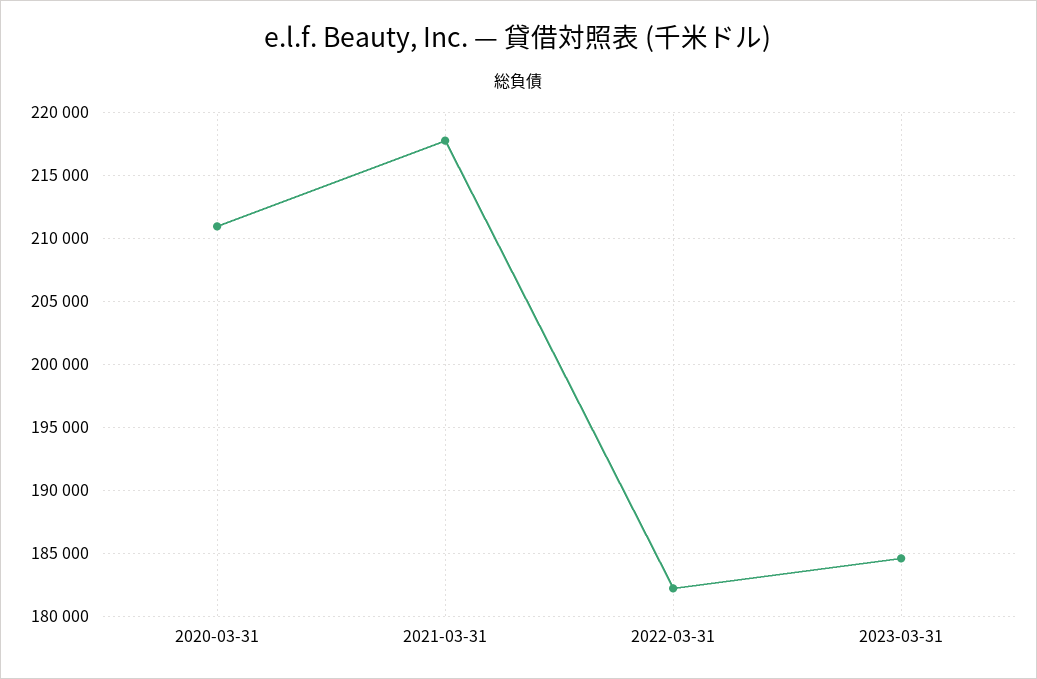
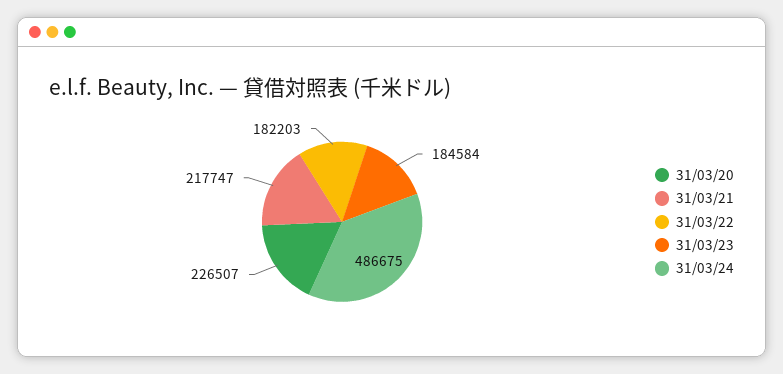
2020-03-31: 211000 -> 226507
31/03/24: none -> 486675

